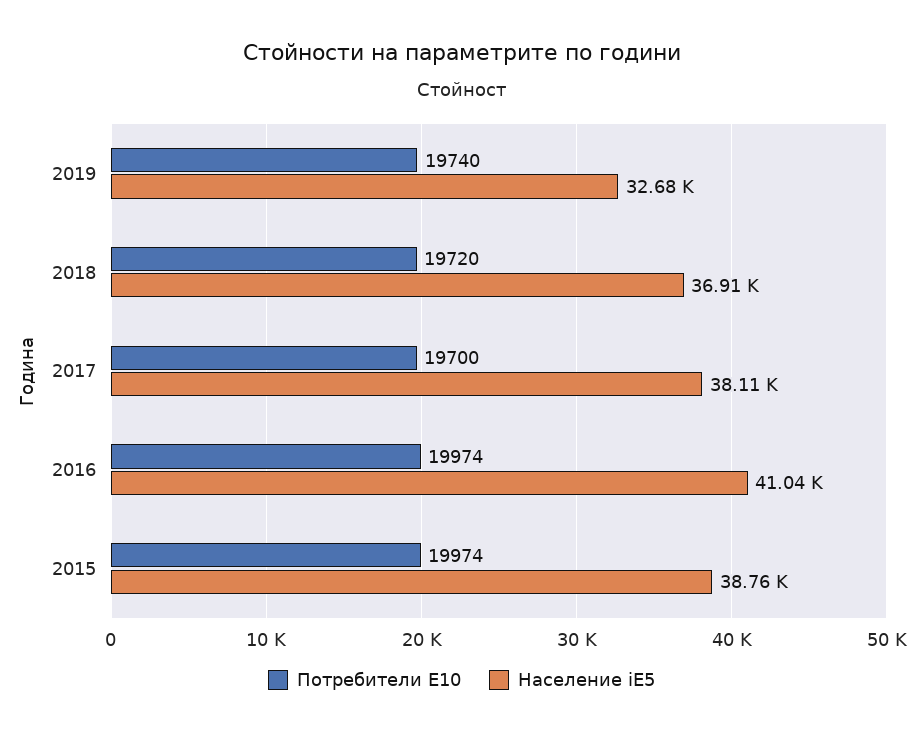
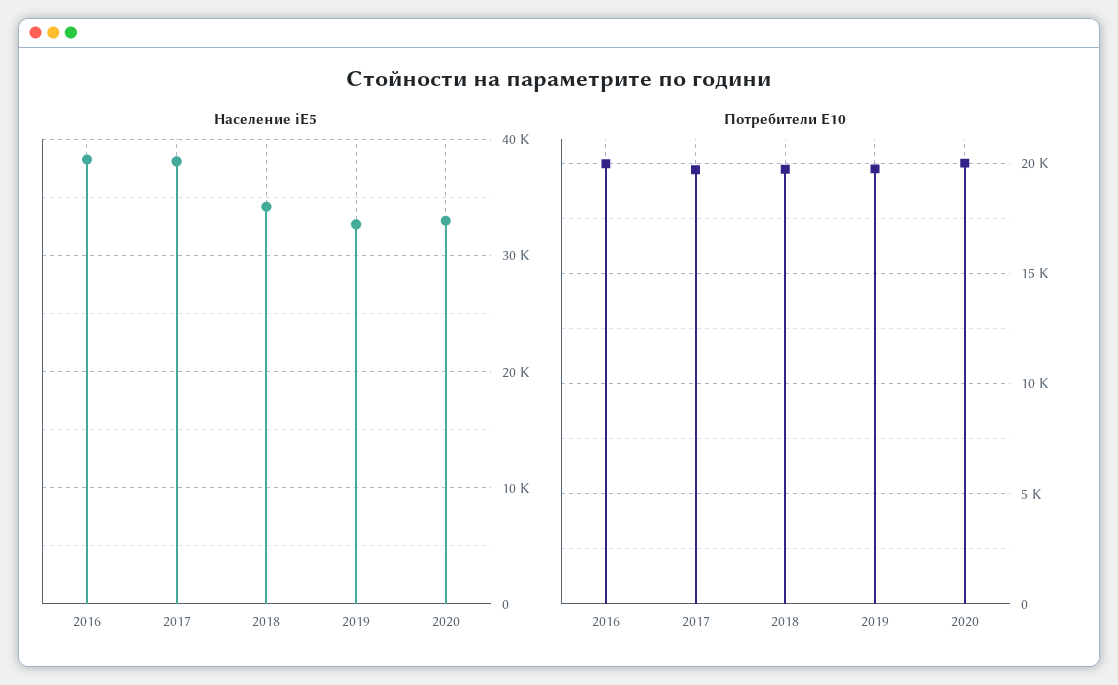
Население iE5, 2018: 36910 -> 34000
Население iE5, 2016: 41040 -> 38000
Потребители E10, 2015: 19974 -> none
Население iE5, 2015: 38760 -> none
Население iE5, 2020: none -> 33000
Потребители E10, 2020: none -> 20000

